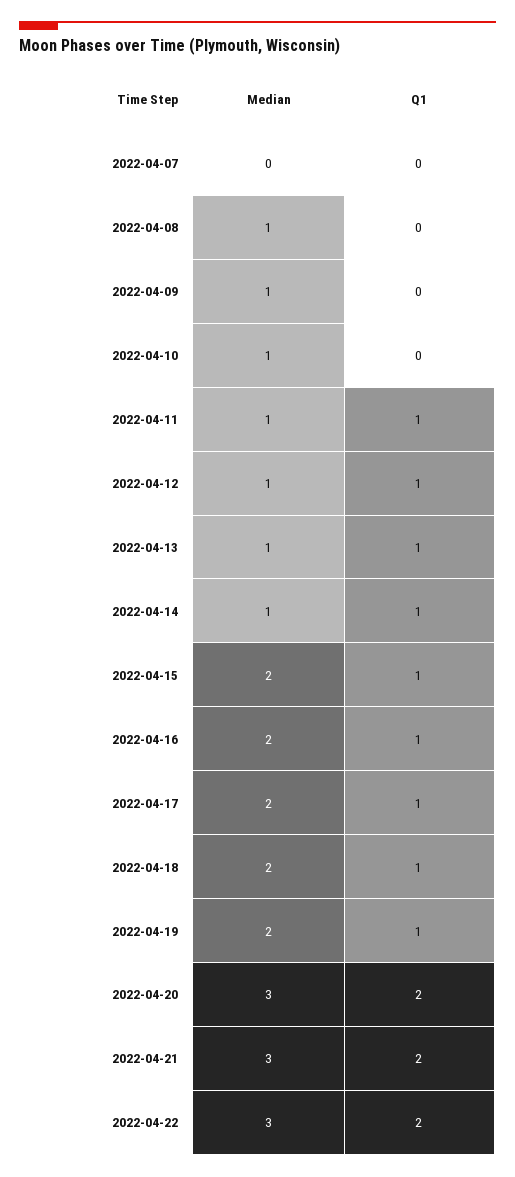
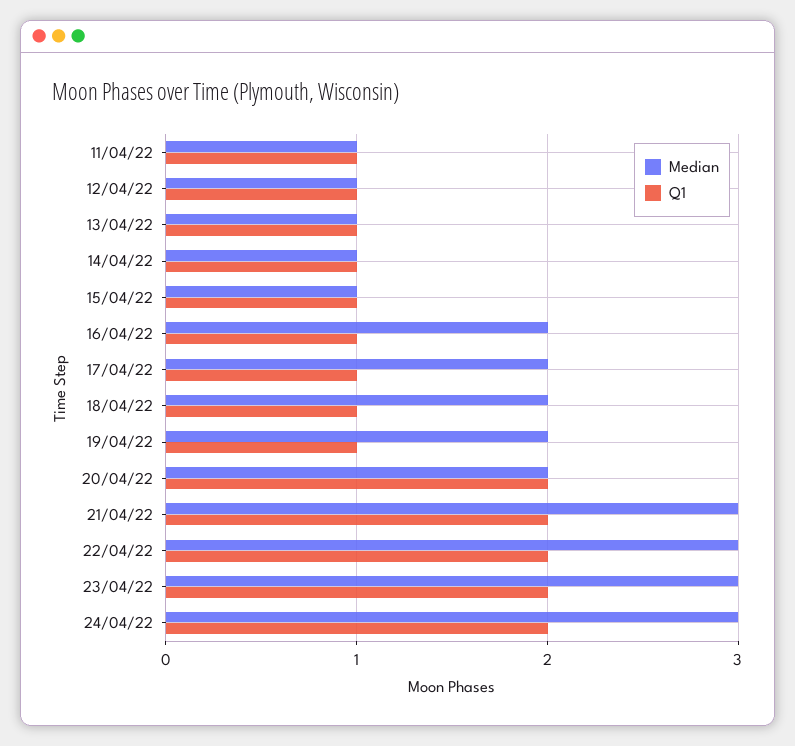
Median, 2022-04-07: 0 -> none
Q1, 2022-04-07: 0 -> none
Median, 2022-04-08: 1 -> none
Q1, 2022-04-08: 0 -> none
Median, 2022-04-09: 1 -> none
Q1, 2022-04-09: 0 -> none
Median, 2022-04-10: 1 -> none
Q1, 2022-04-10: 0 -> none
Median, 2022-04-15: 2 -> 1
Median, 2022-04-20: 3 -> 2
Median, 23/04/22: none -> 3
Q1, 23/04/22: none -> 2
Median, 24/04/22: none -> 3
Q1, 24/04/22: none -> 2

